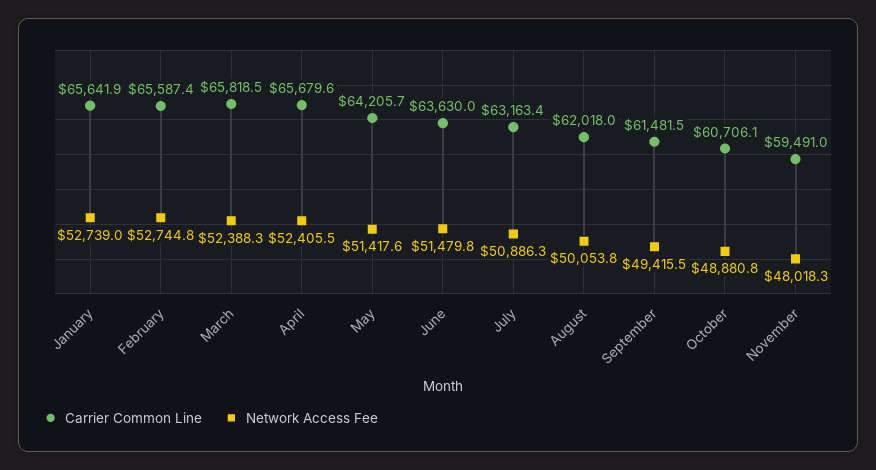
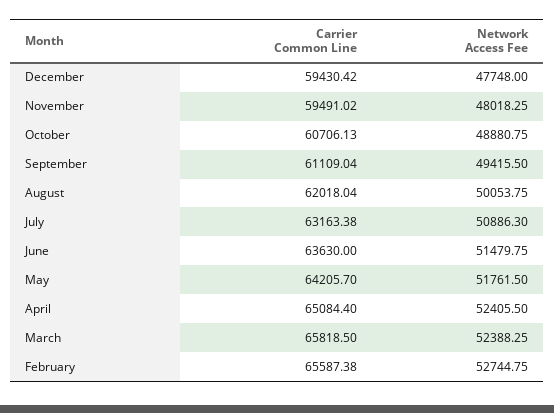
Carrier Common Line, January: 65641.9 -> none
Network Access Fee, January: 52739 -> none
Carrier Common Line, April: 65679.6 -> 65084.4
Network Access Fee, May: 51417.6 -> 51761.5
Carrier Common Line, September: 61481.5 -> 61109.04
Carrier Common Line, December: none -> 59430.42
Network Access Fee, December: none -> 47748

